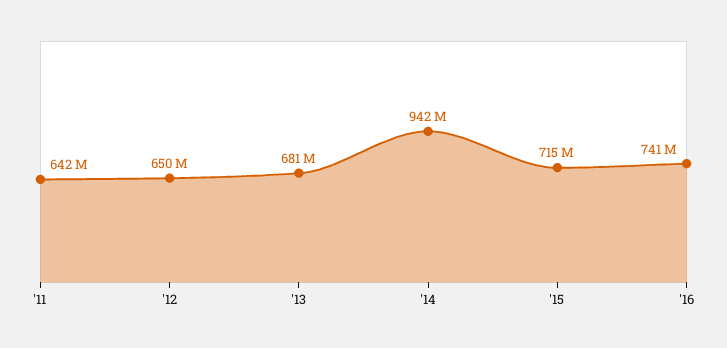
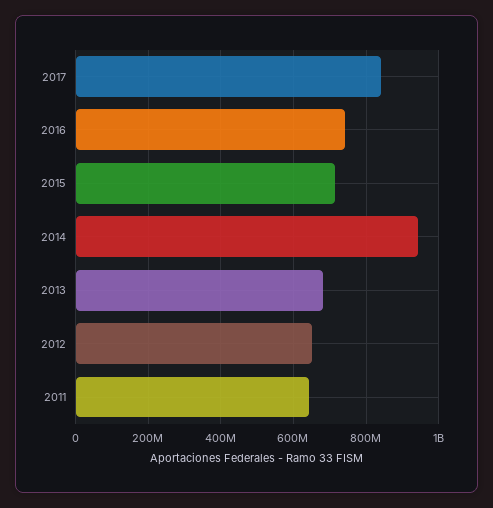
2017: none -> 840000000

